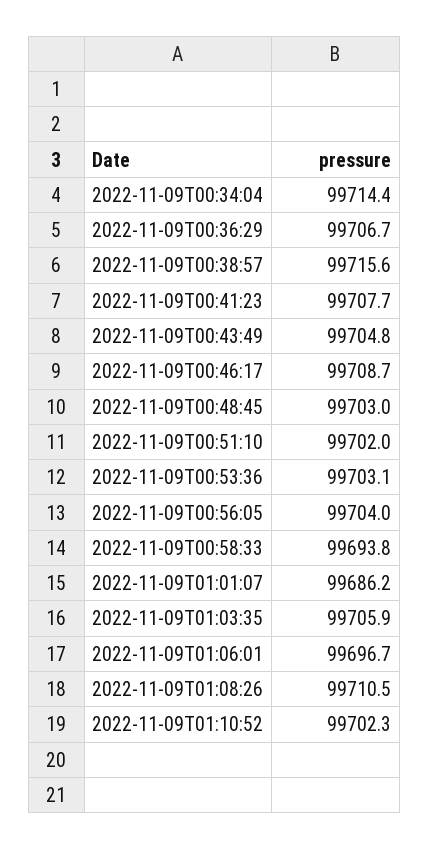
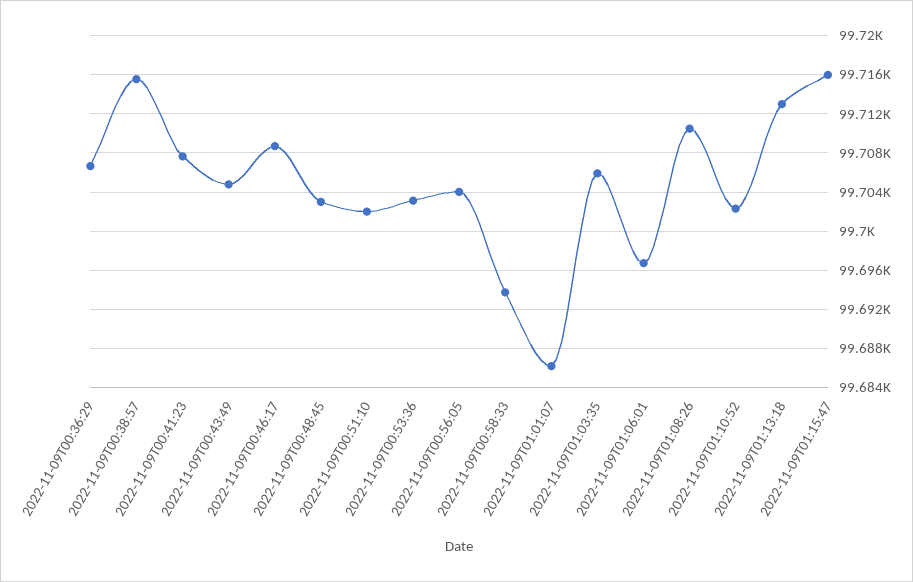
2022-11-09T00:34:04: 99714.4 -> none
2022-11-09T01:13:18: none -> 99713
2022-11-09T01:15:47: none -> 99716

